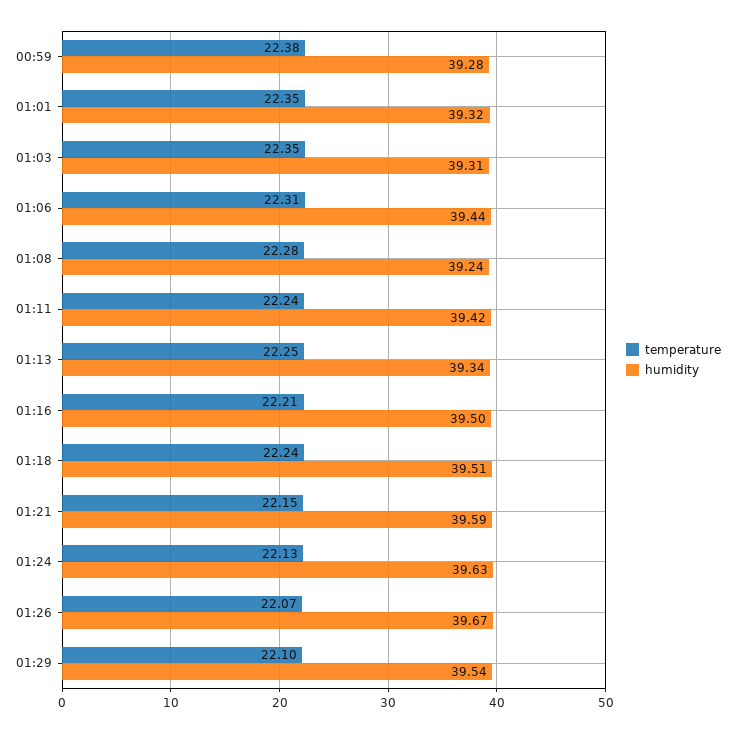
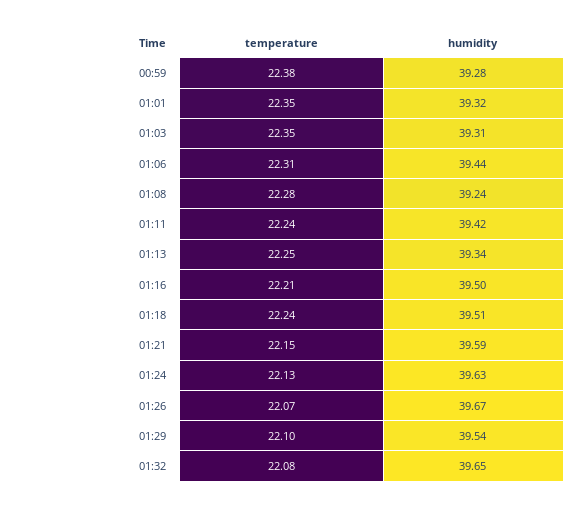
temperature, 01:32: none -> 22.08
humidity, 01:32: none -> 39.65

